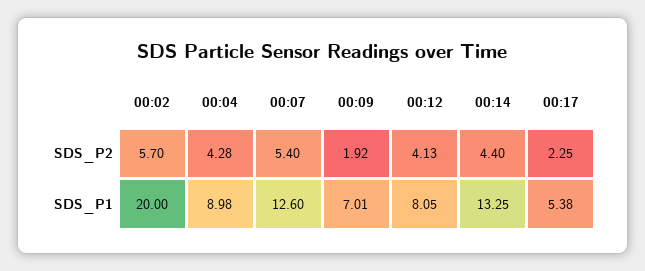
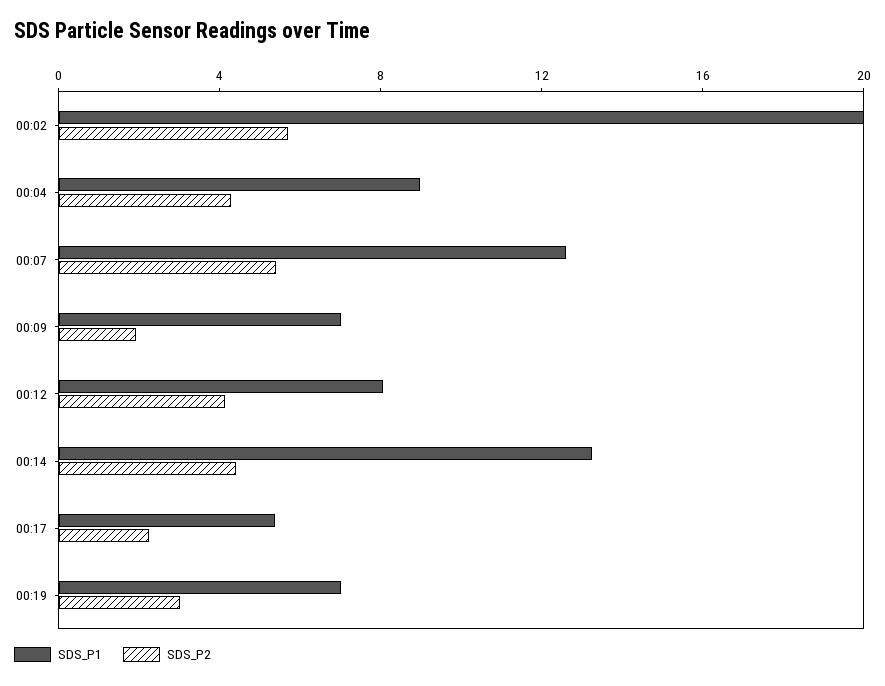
SDS_P1, 00:19: none -> 7
SDS_P2, 00:19: none -> 3

